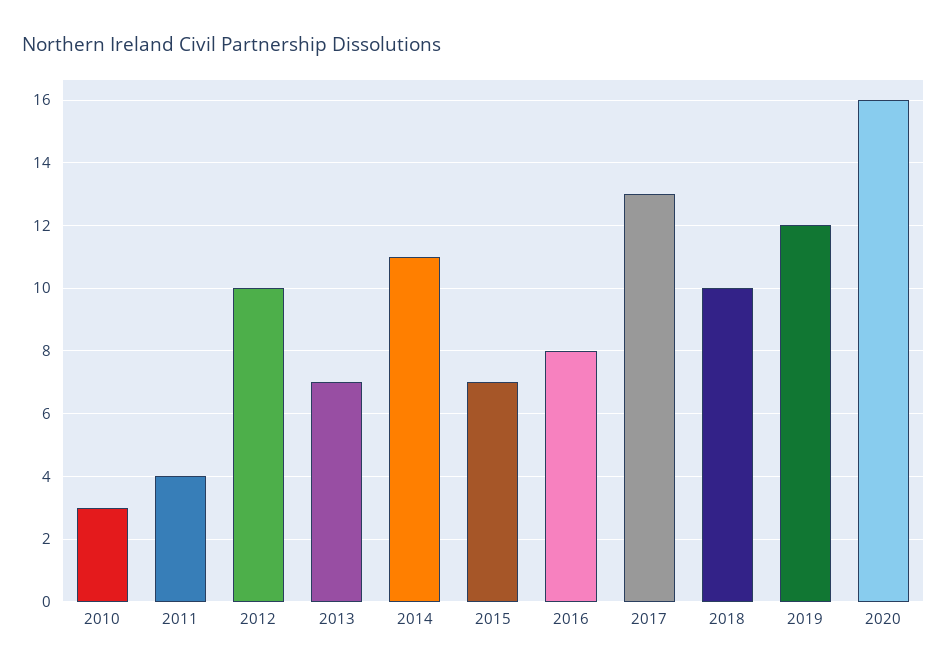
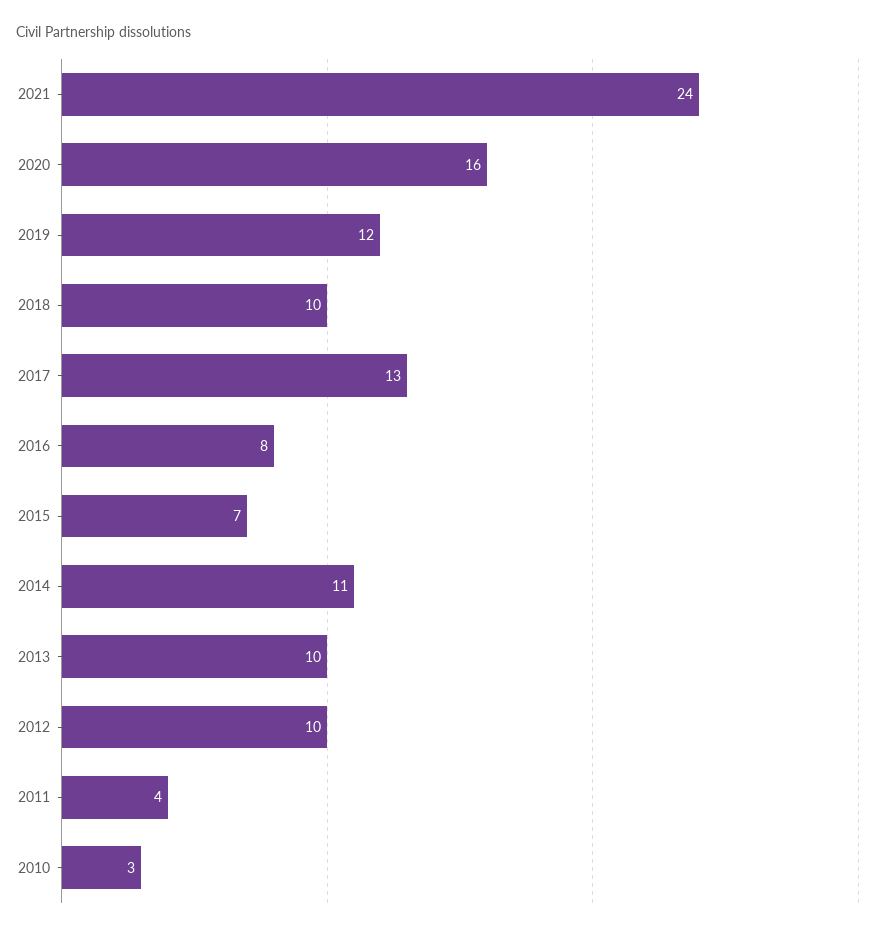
2013: 7 -> 10
2021: none -> 24

